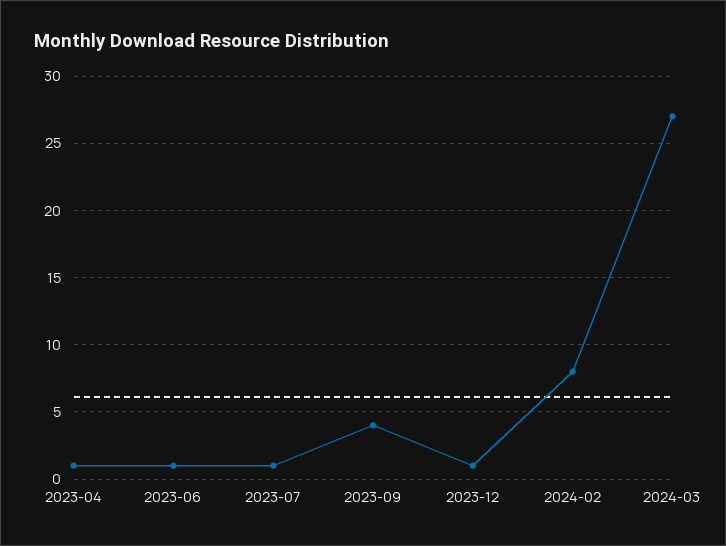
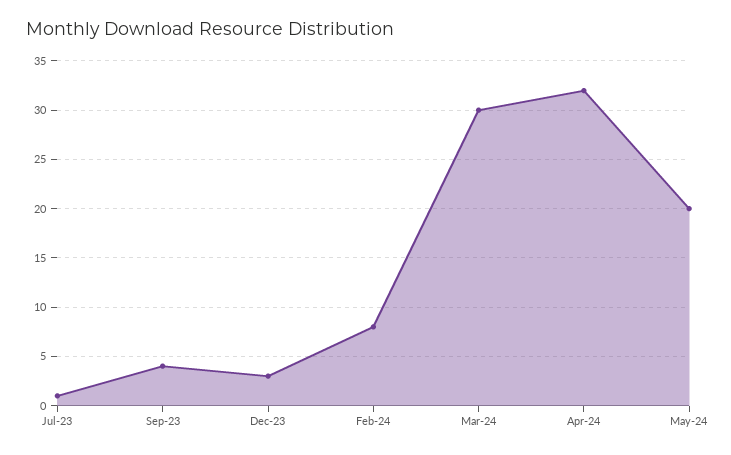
2023-04: 1 -> none
2023-06: 1 -> none
2023-12: 1 -> 3
2024-03: 27 -> 30
Apr-24: none -> 32
May-24: none -> 20

